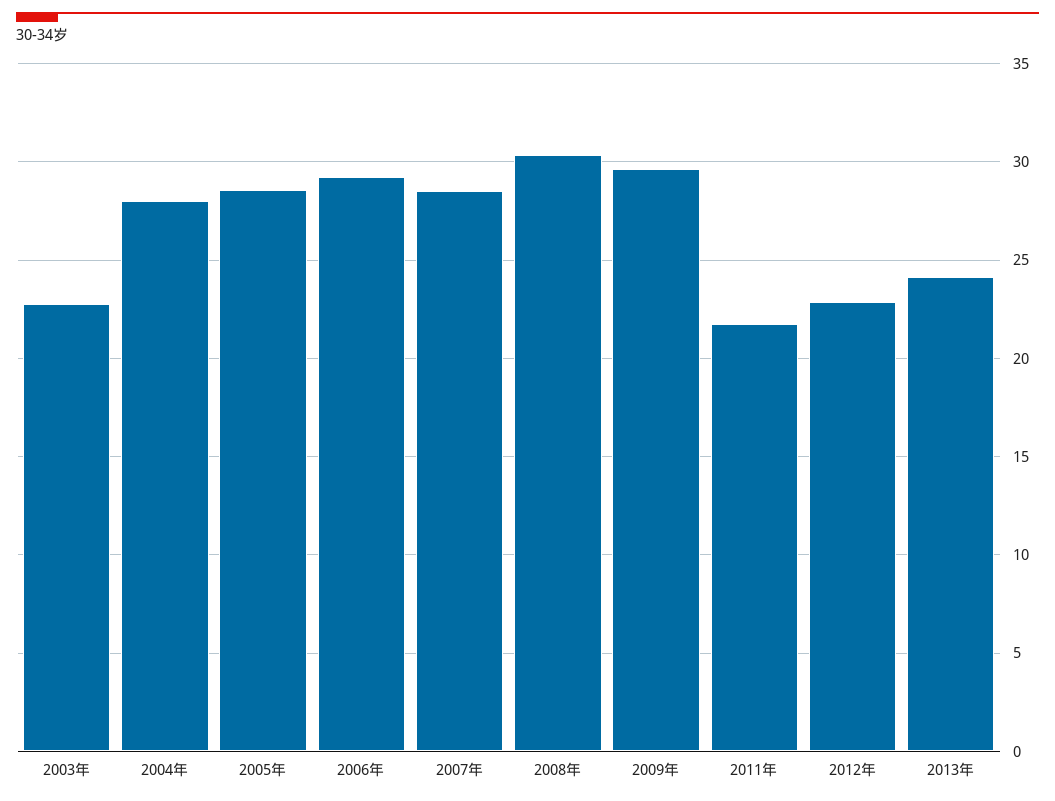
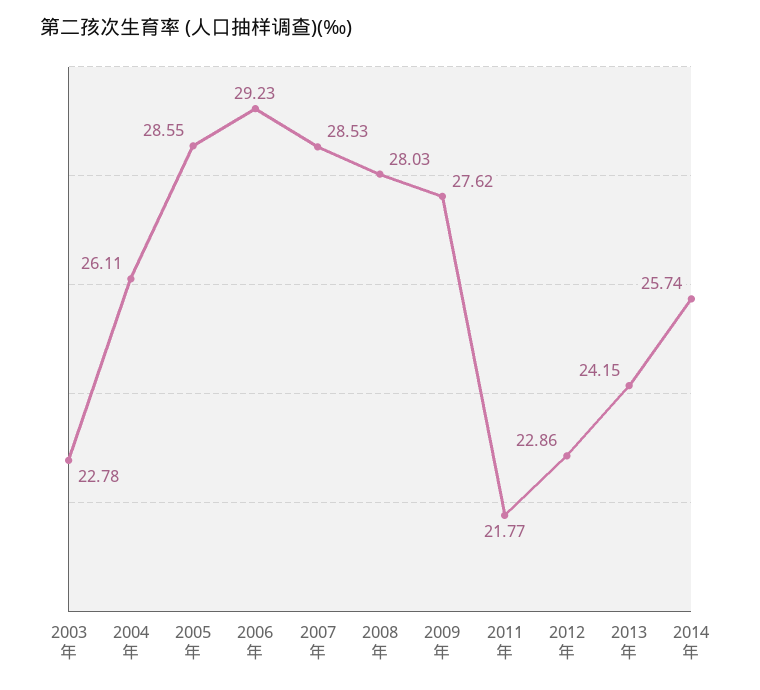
2004年: 28 -> 26.11
2008年: 30.5 -> 28.03
2009年: 29.5 -> 27.62
2014年: none -> 25.74

